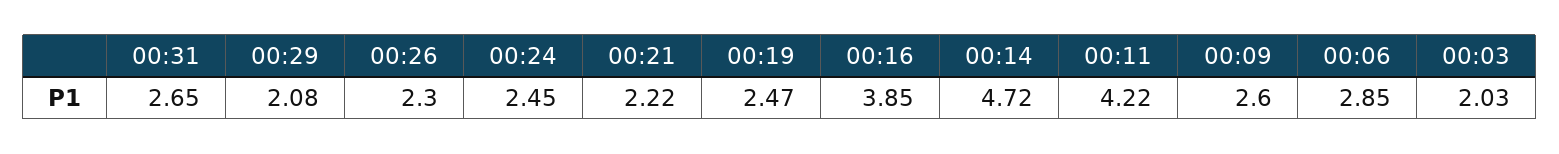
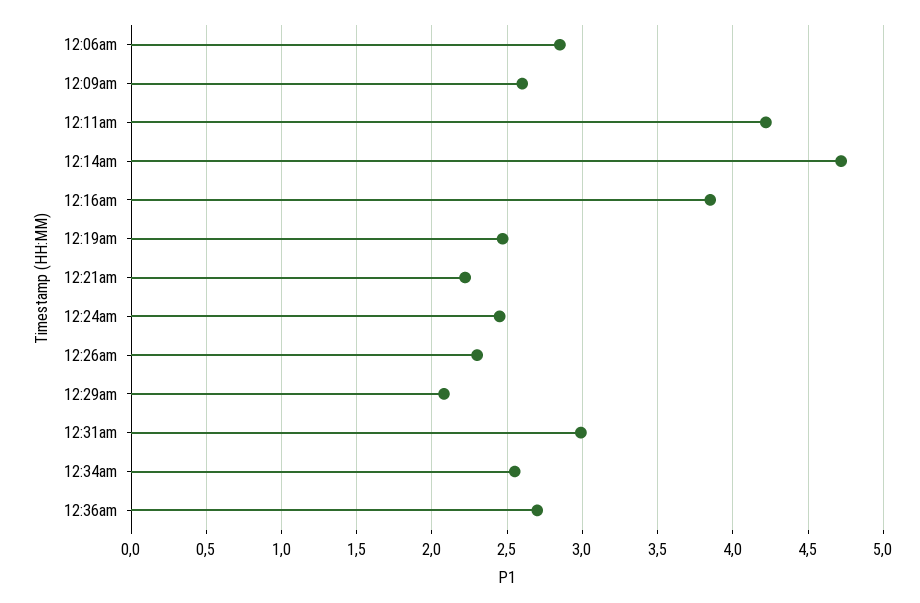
00:31: 2.65 -> 3
00:03: 2.03 -> none
12:34am: none -> 2.55
12:36am: none -> 2.7

